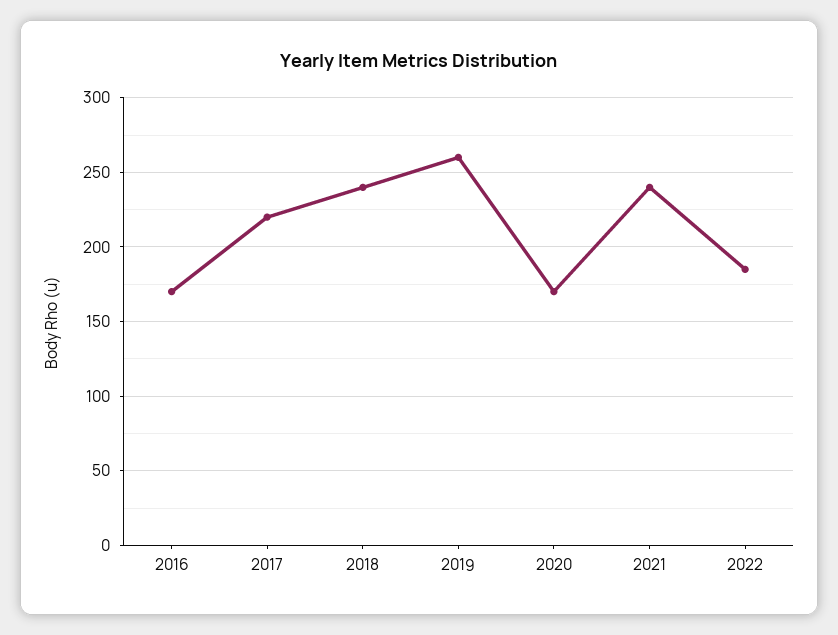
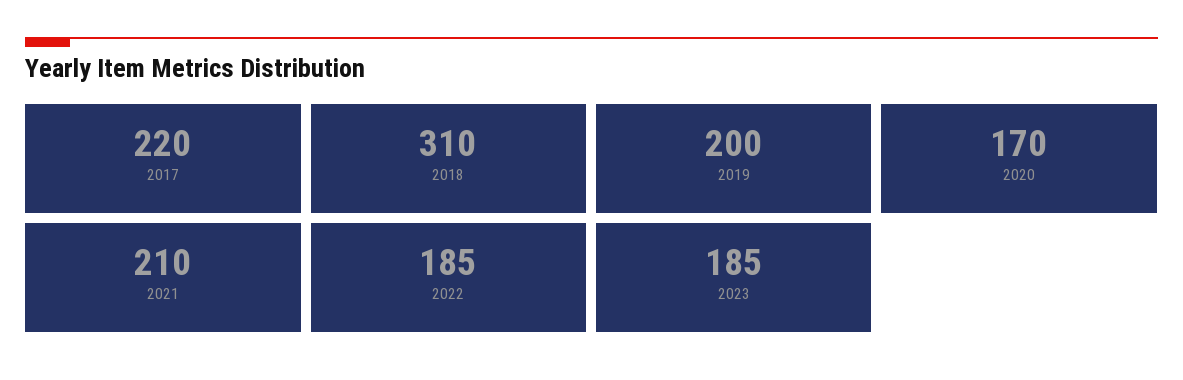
2016: 170 -> none
2018: 240 -> 310
2019: 260 -> 200
2021: 240 -> 210
2023: none -> 185

